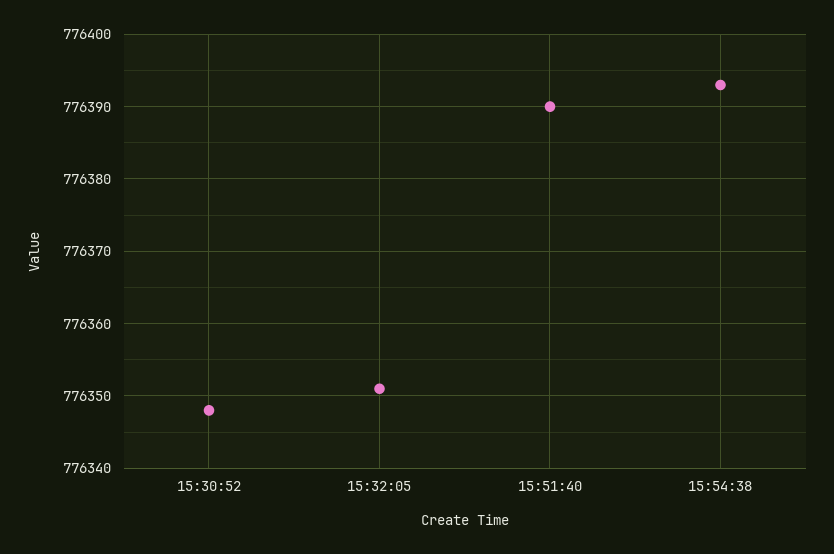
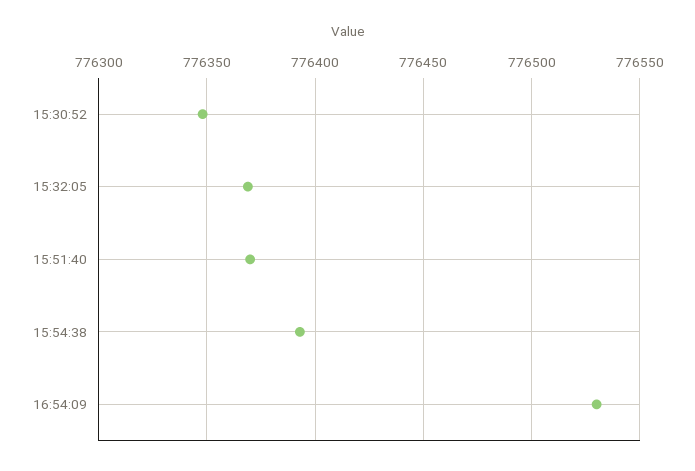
15:32:05: 776351 -> 776370
15:51:40: 776390 -> 776370
16:54:09: none -> 776530

